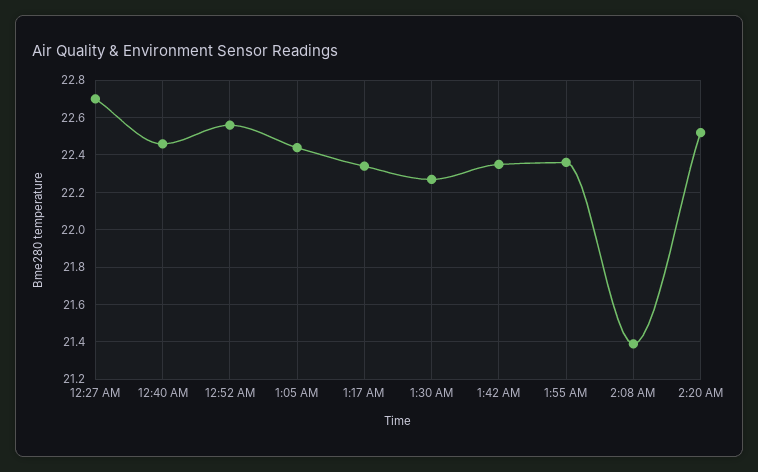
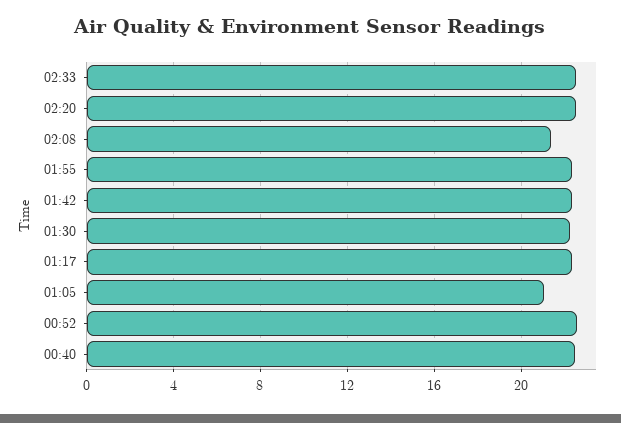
12:27 AM: 22.7 -> none
1:05 AM: 22.45 -> 21
02:33: none -> 22.5

